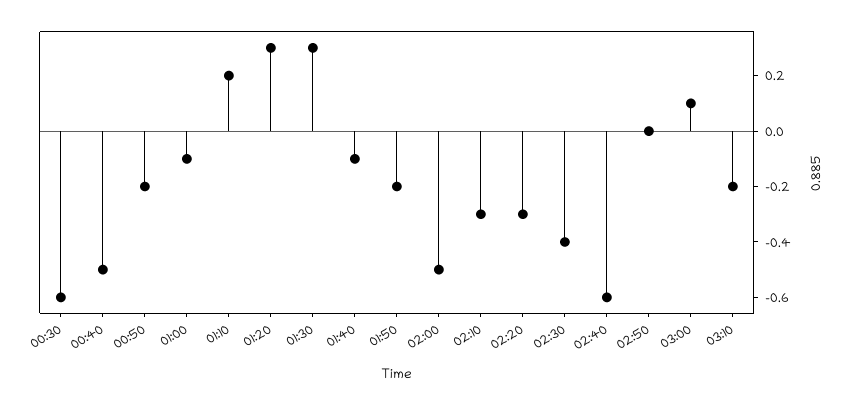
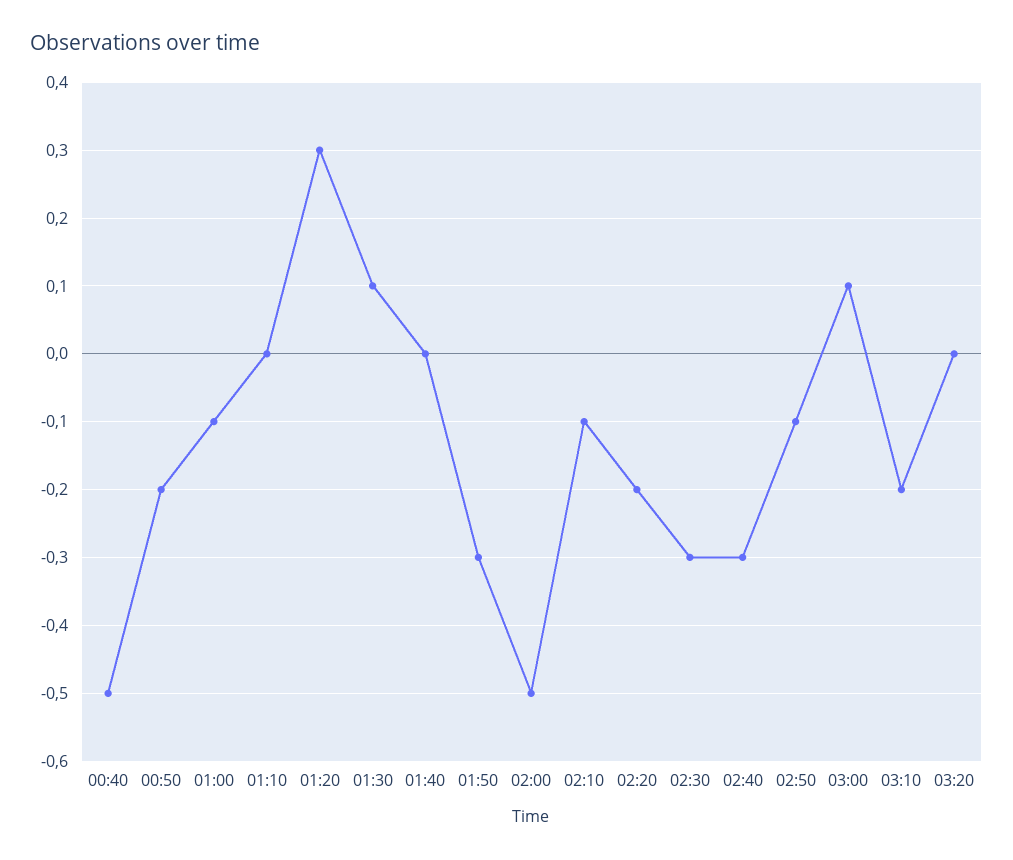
00:30: -0.6 -> none
01:10: 0.2 -> 0
01:30: 0.3 -> 0.1
01:40: -0.1 -> 0
01:50: -0.2 -> -0.3
02:10: -0.3 -> -0.1
02:20: -0.3 -> -0.2
02:30: -0.4 -> -0.3
02:40: -0.6 -> -0.3
02:50: 0 -> -0.1
03:20: none -> 0

